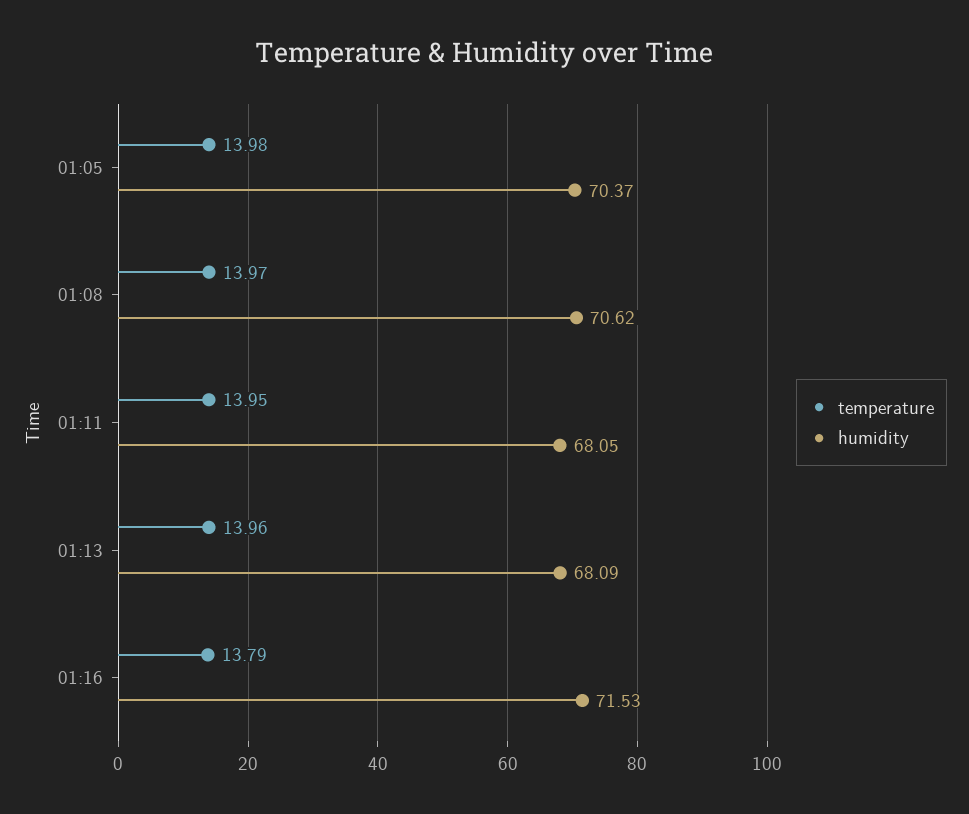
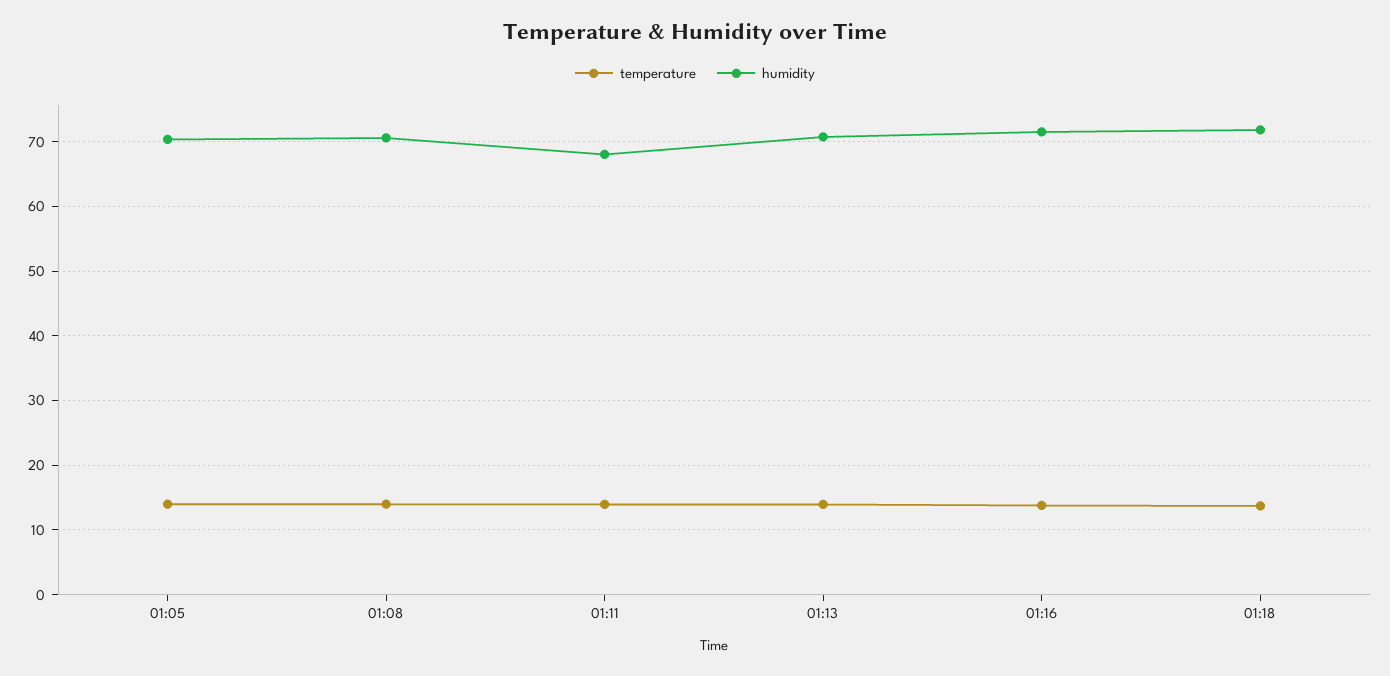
humidity, 01:13: 68.09 -> 71
temperature, 01:18: none -> 14
humidity, 01:18: none -> 72

